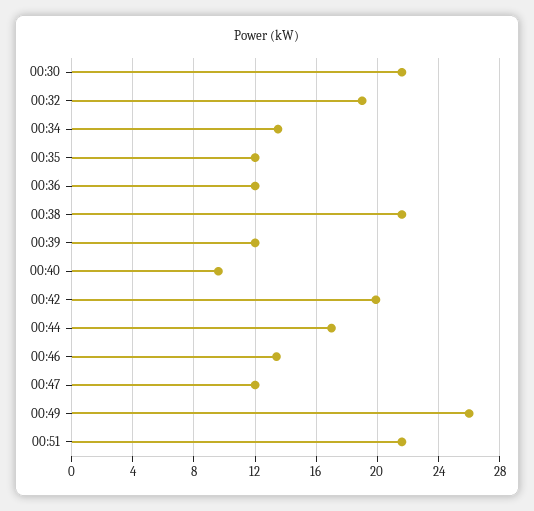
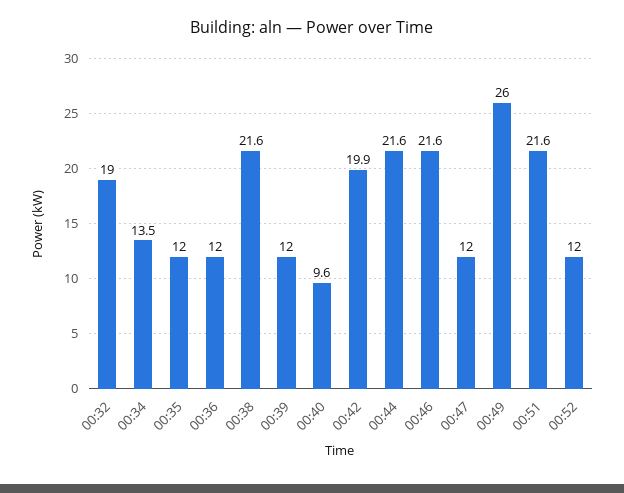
00:30: 21.5 -> none
00:44: 17 -> 21.6
00:46: 13.5 -> 21.6
00:52: none -> 12

